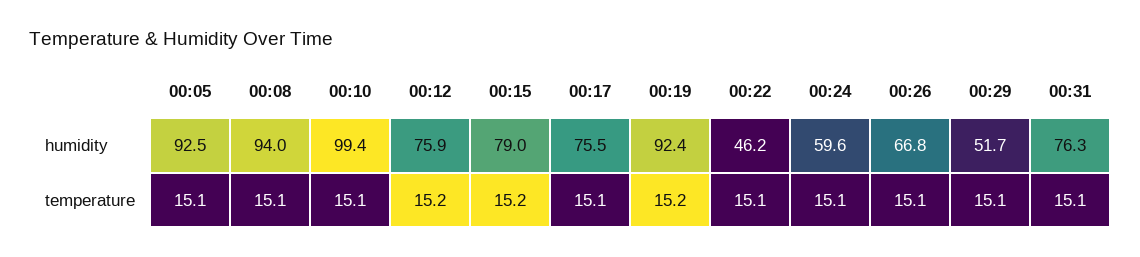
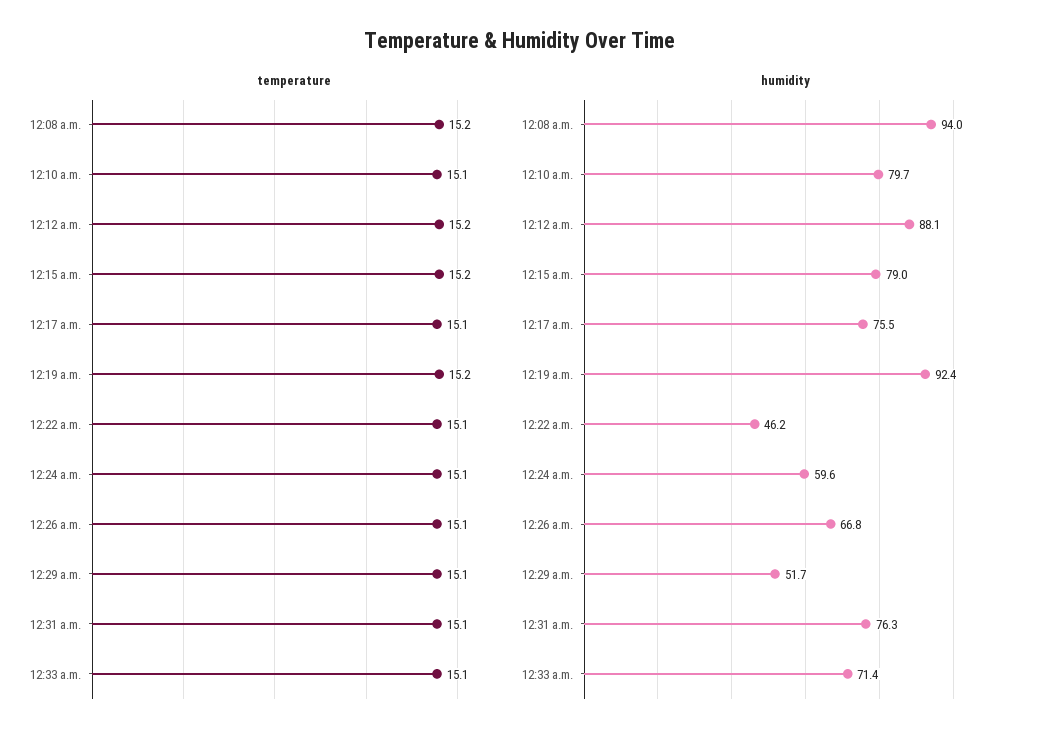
humidity, 00:05: 92.5 -> none
humidity, 00:10: 99.4 -> 79.7
humidity, 00:12: 75.9 -> 88.1
temperature, 00:05: 15.1 -> none
temperature, 00:08: 15.1 -> 15.2
temperature, 12:33 a.m.: none -> 15.1
humidity, 12:33 a.m.: none -> 71.4

